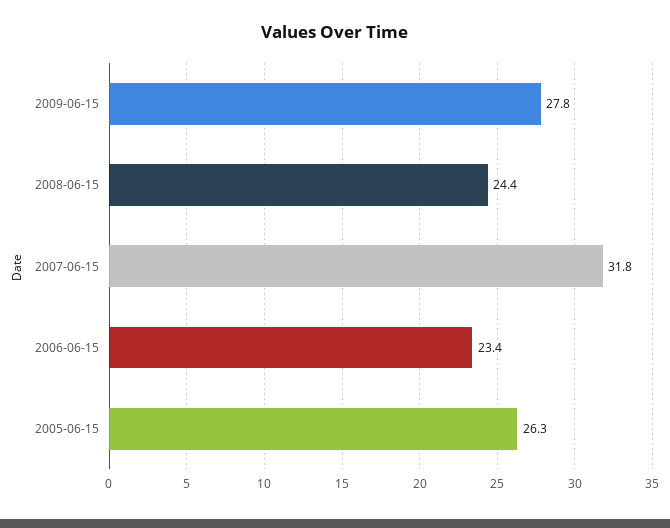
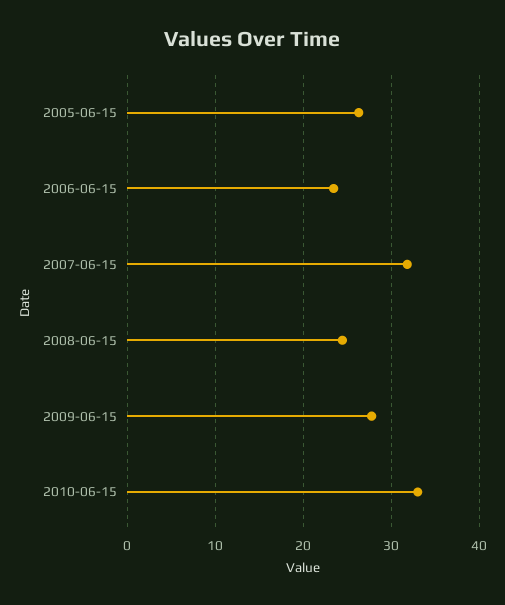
2010-06-15: none -> 33

